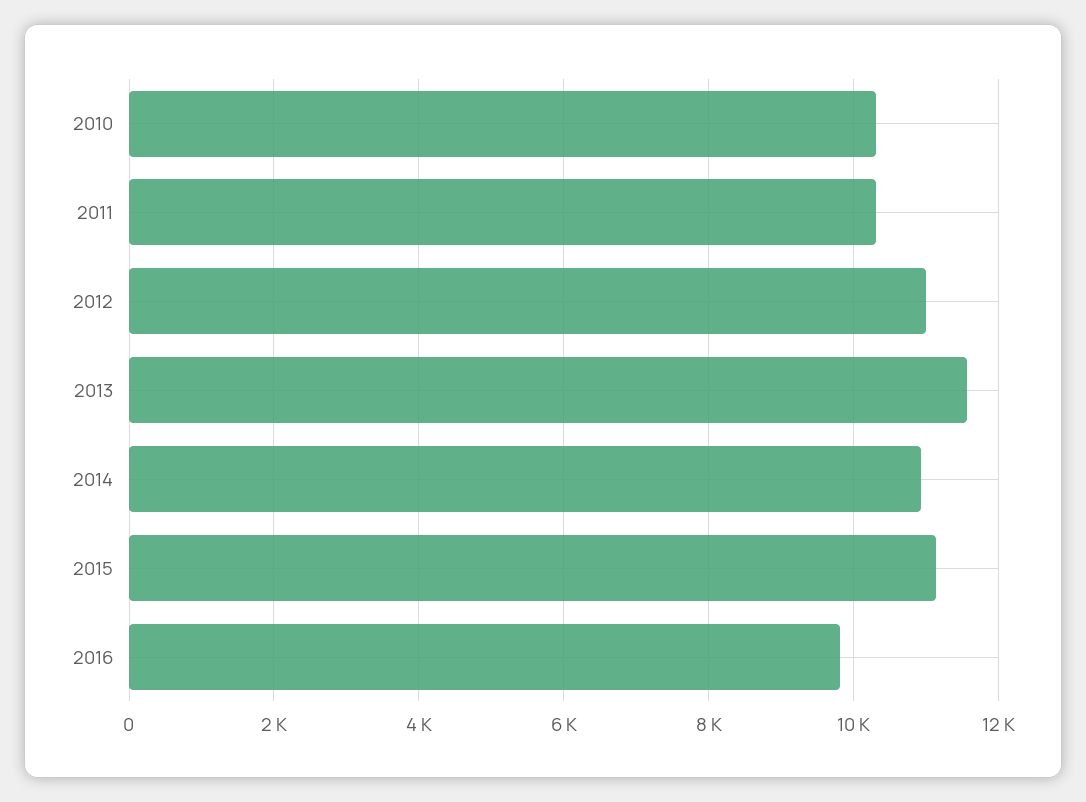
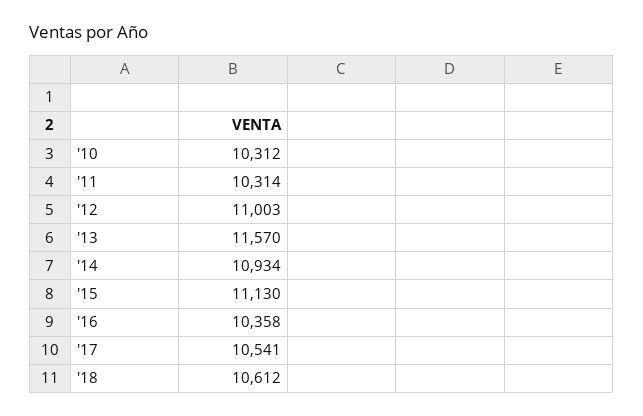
2016: 9800 -> 10358
'17: none -> 10541
'18: none -> 10612

